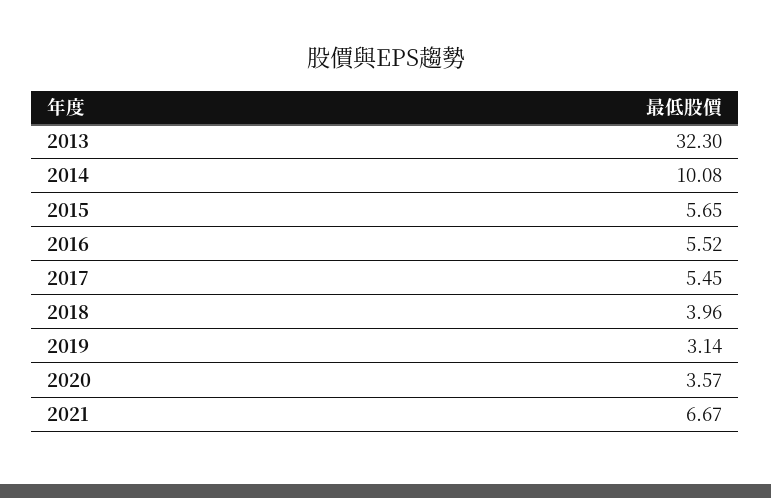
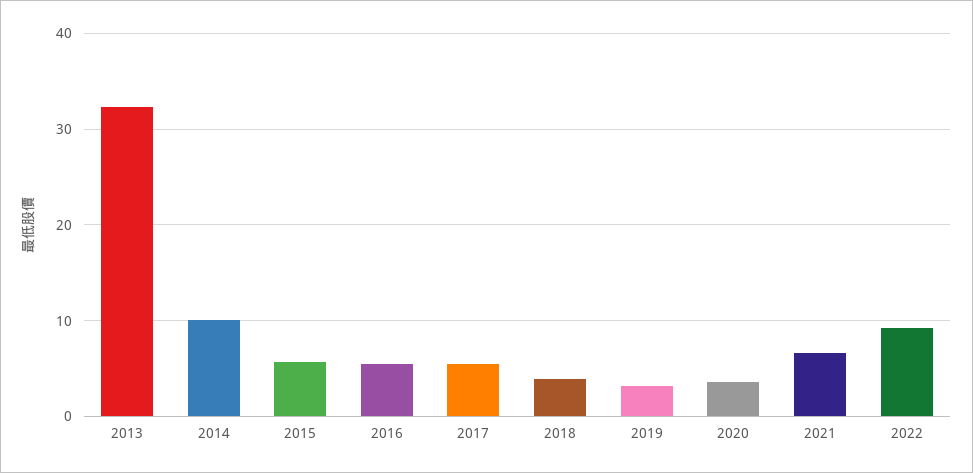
2022: none -> 9

